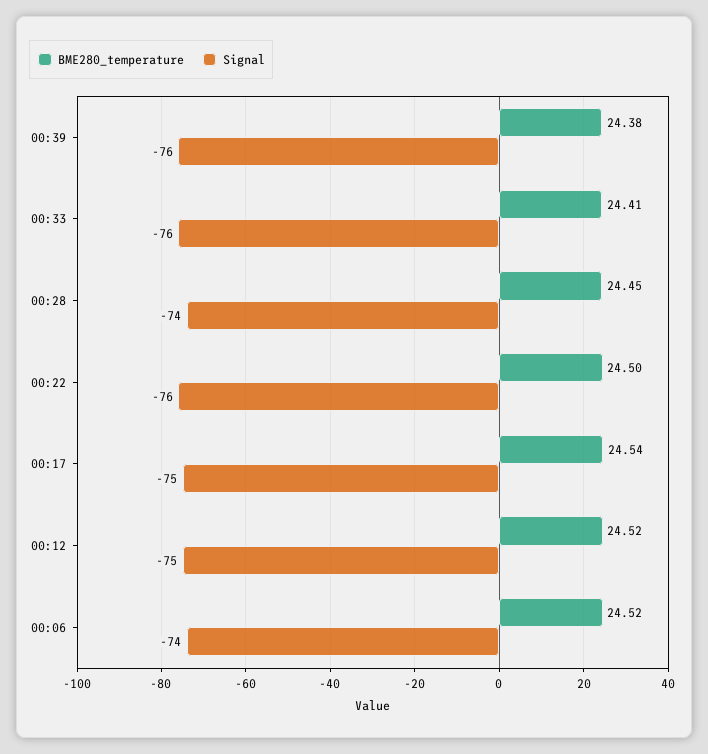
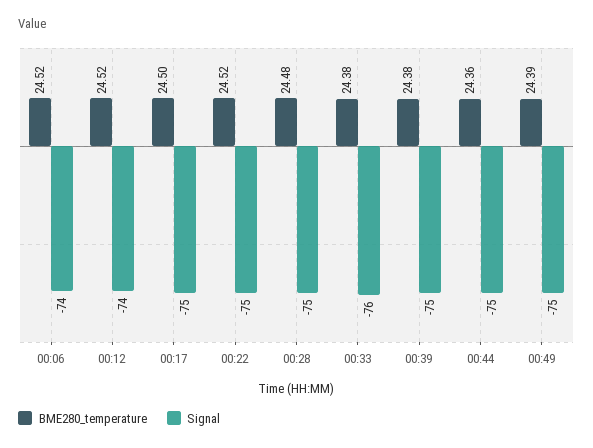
Signal, 00:39: -76 -> -75
BME280_temperature, 00:33: 24.41 -> 24.38
BME280_temperature, 00:28: 24.45 -> 24.48
Signal, 00:28: -74 -> -75
BME280_temperature, 00:22: 24.5 -> 24.52
Signal, 00:22: -76 -> -75
BME280_temperature, 00:17: 24.54 -> 24.5
Signal, 00:12: -75 -> -74
BME280_temperature, 00:44: none -> 24.36
Signal, 00:44: none -> -75
BME280_temperature, 00:49: none -> 24.39
Signal, 00:49: none -> -75

